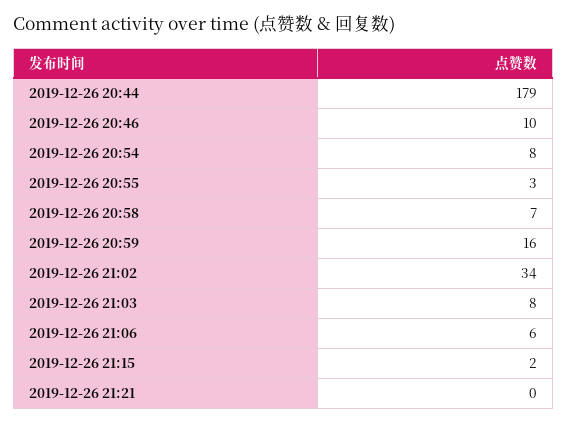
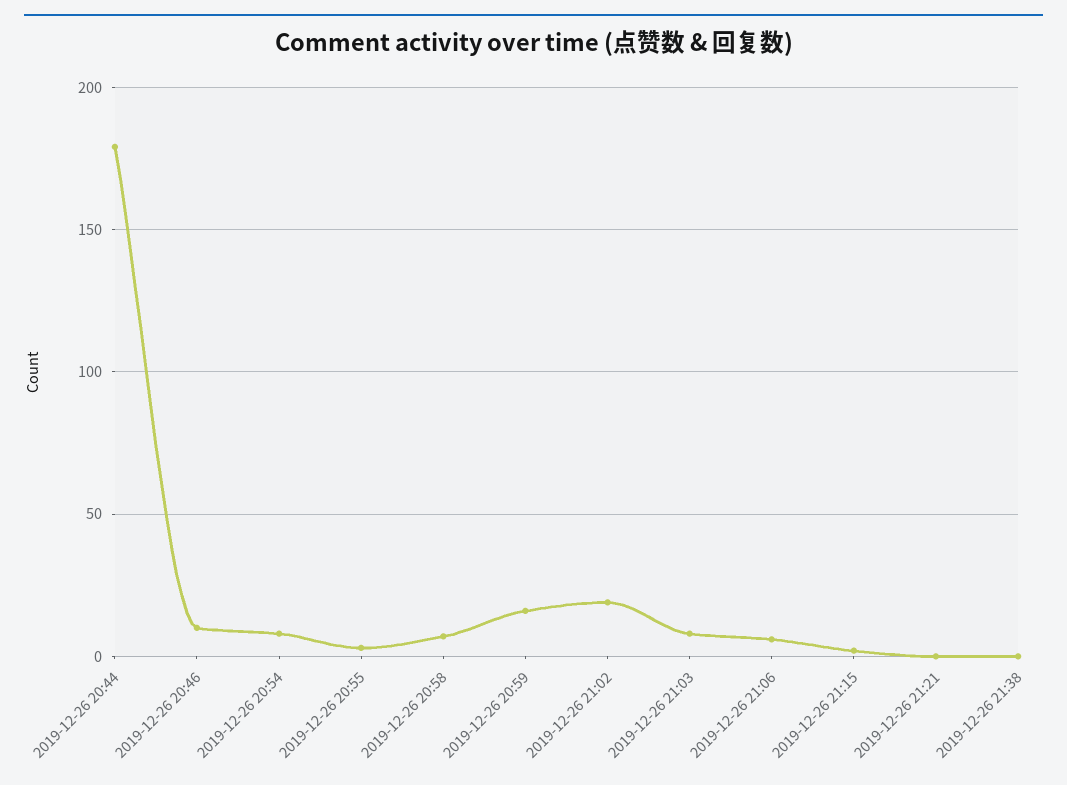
2019-12-26 21:02: 34 -> 20
2019-12-26 21:38: none -> 0

